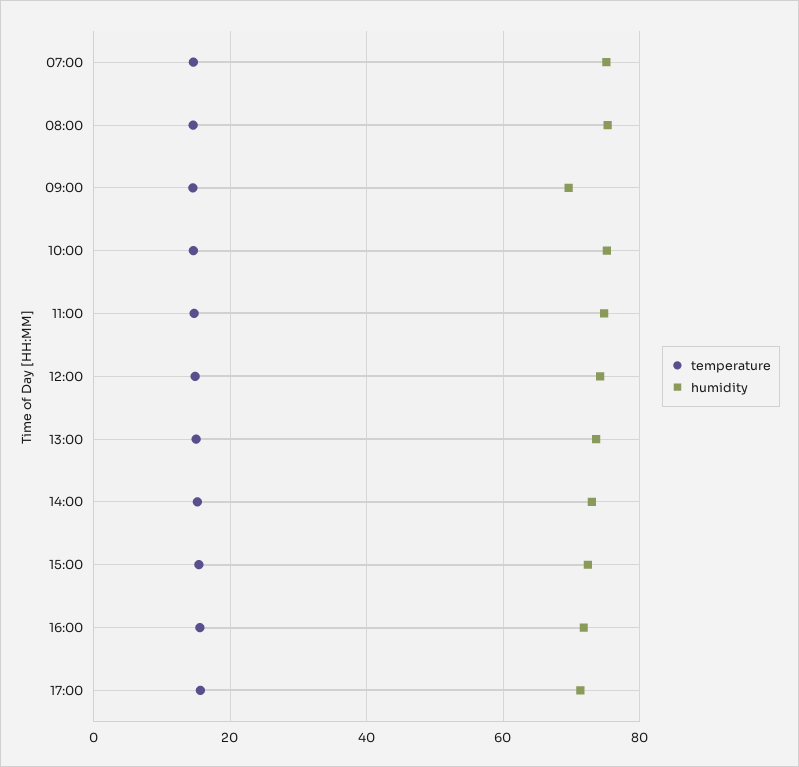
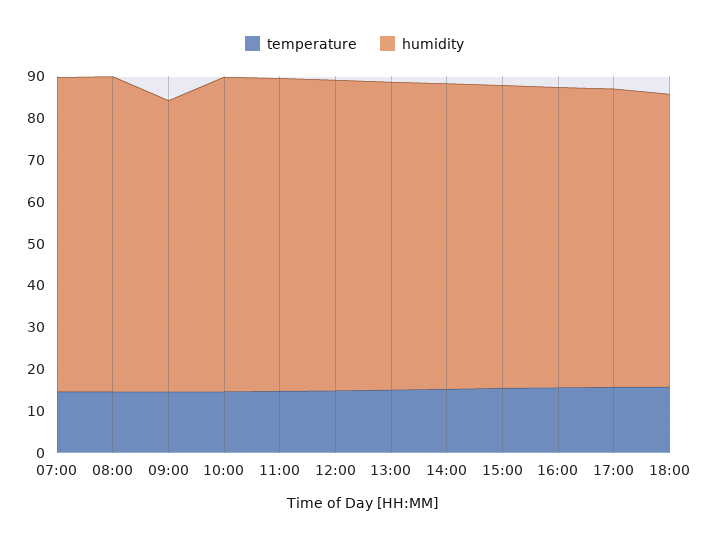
temperature, 18:00: none -> 16
humidity, 18:00: none -> 70

